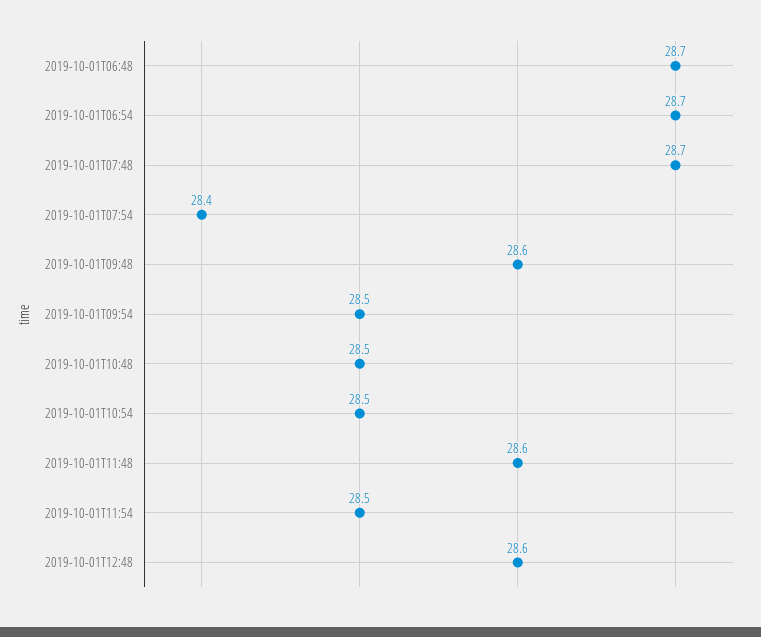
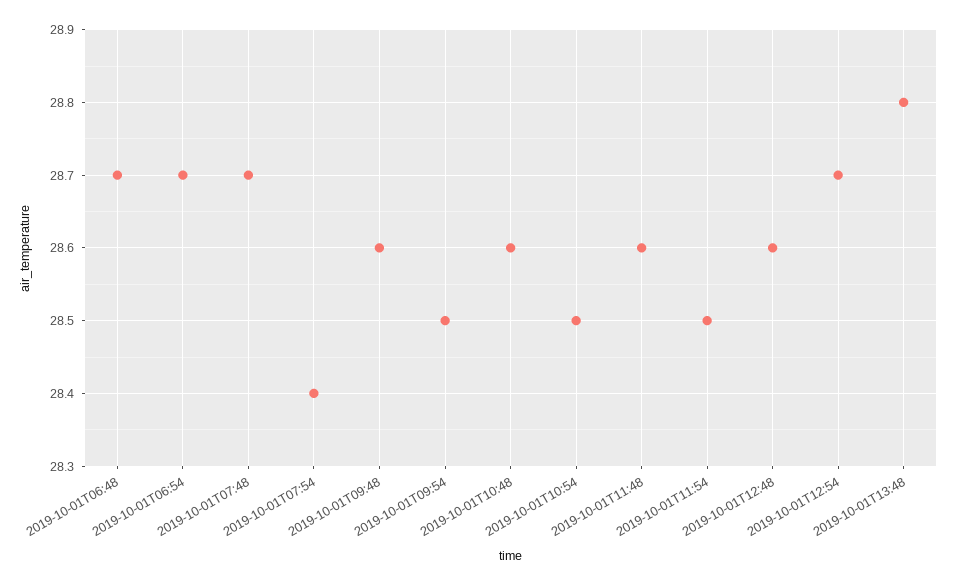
2019-10-01T10:48: 28.5 -> 28.6
2019-10-01T12:54: none -> 28.7
2019-10-01T13:48: none -> 28.8

